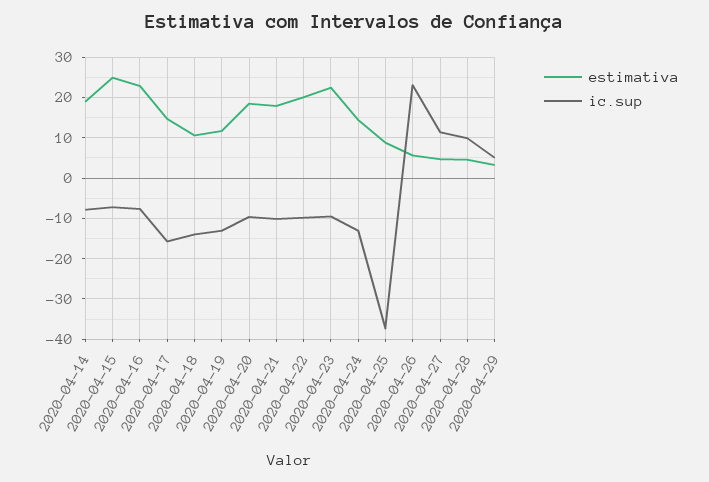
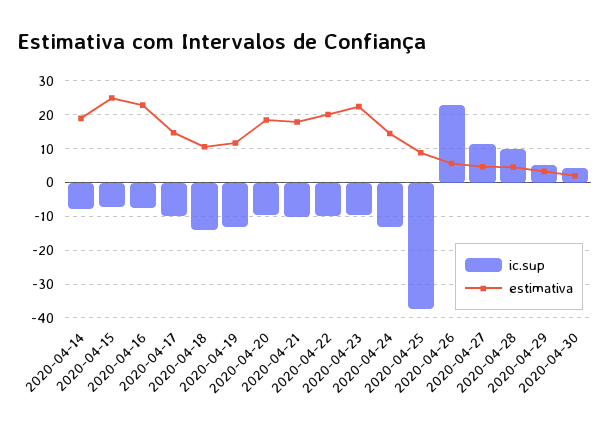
ic.sup, 2020-04-17: -16 -> -10
ic.sup, 2020-04-30: none -> 4
estimativa, 2020-04-30: none -> 2

